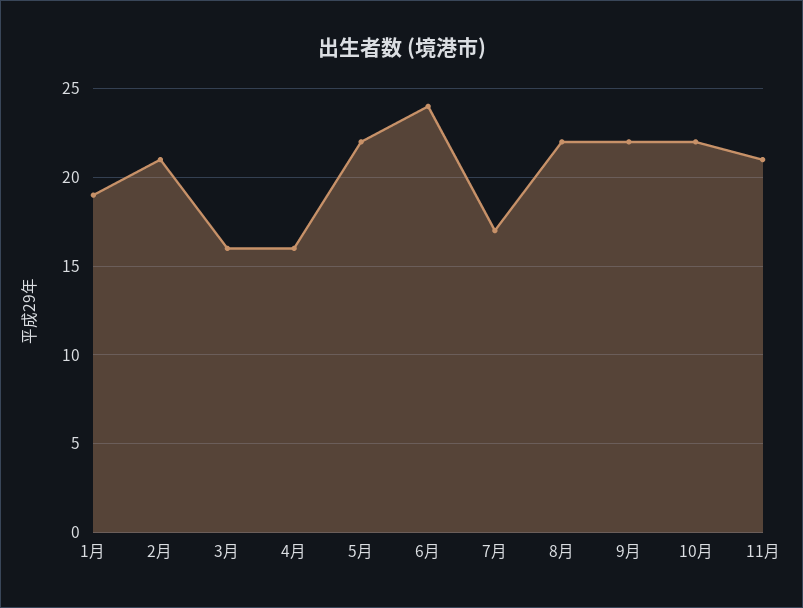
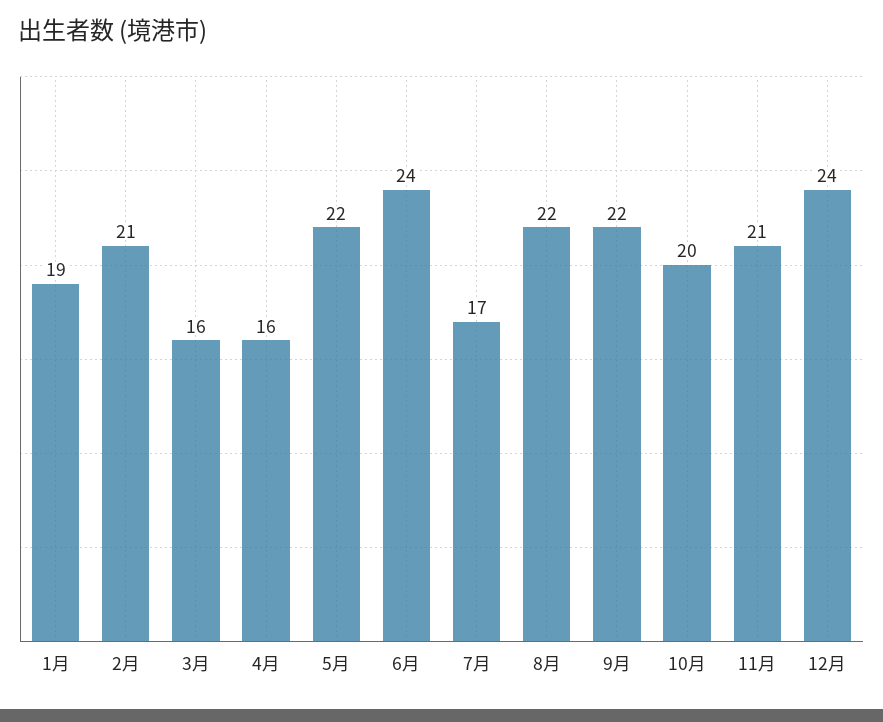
10月: 22 -> 20
12月: none -> 24

